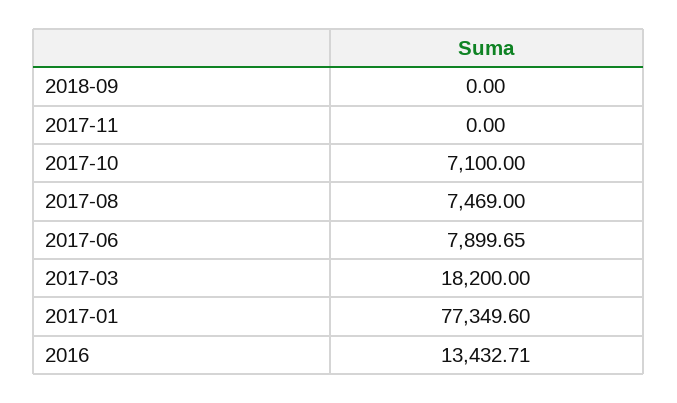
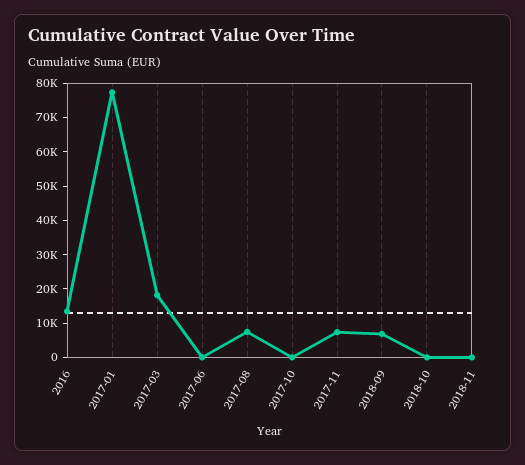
2018-09: 0 -> 7500
2017-11: 0 -> 7500
2017-10: 7100 -> 0
2017-06: 7899.65 -> 0
2018-10: none -> 0
2018-11: none -> 0

